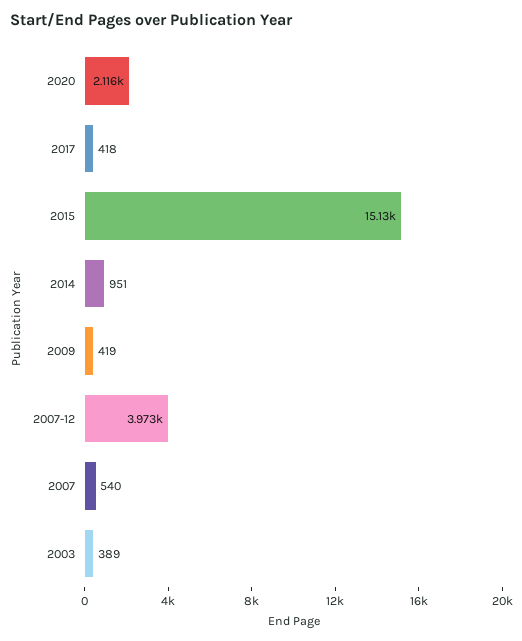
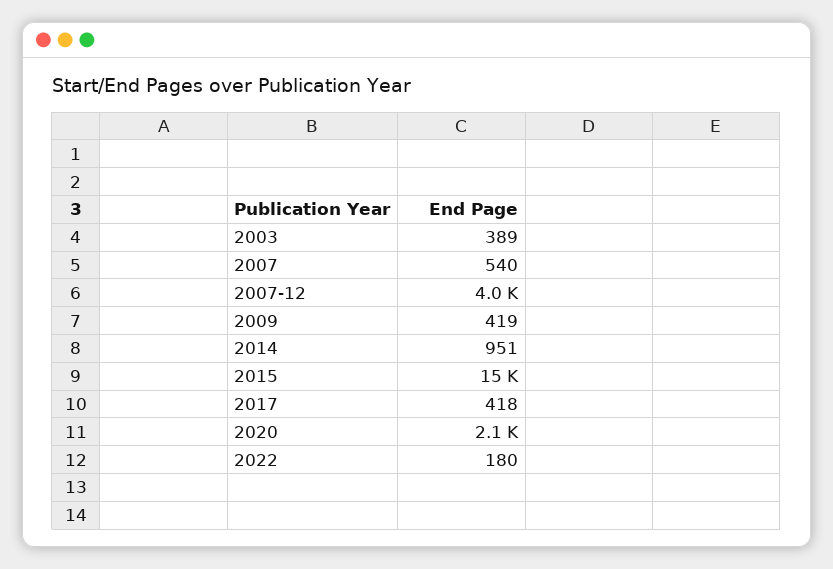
2022: none -> 180

